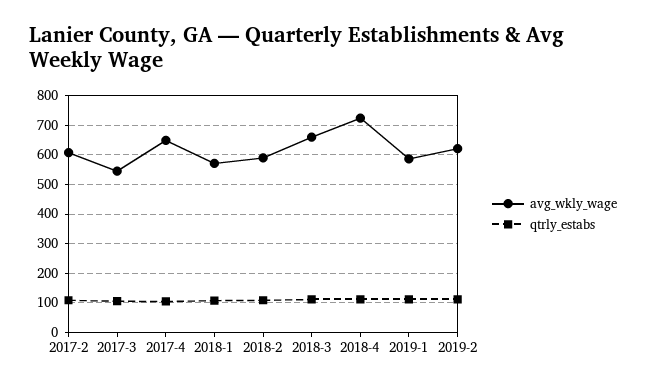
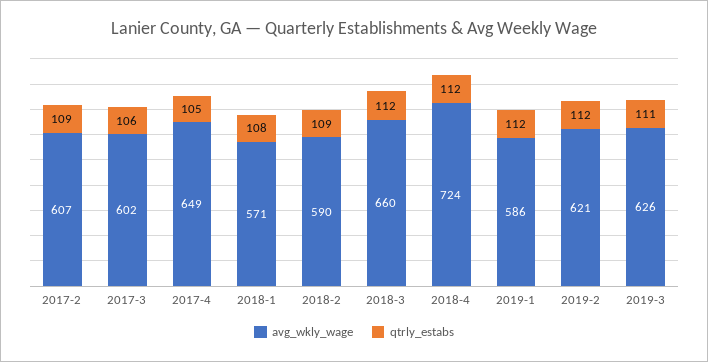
avg_wkly_wage, 2017-3: 550 -> 602
avg_wkly_wage, 2019-3: none -> 626
qtrly_estabs, 2019-3: none -> 111

